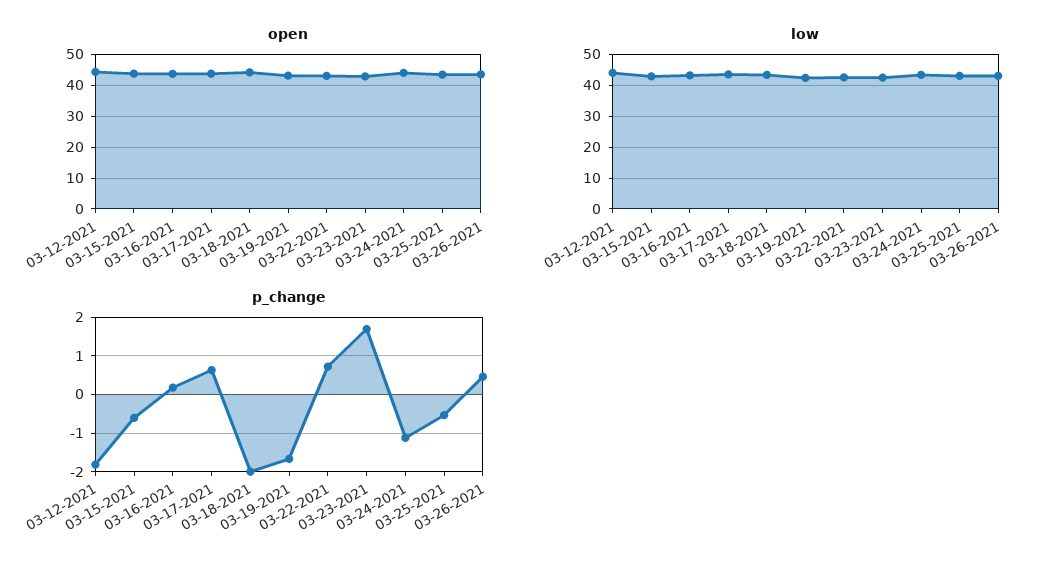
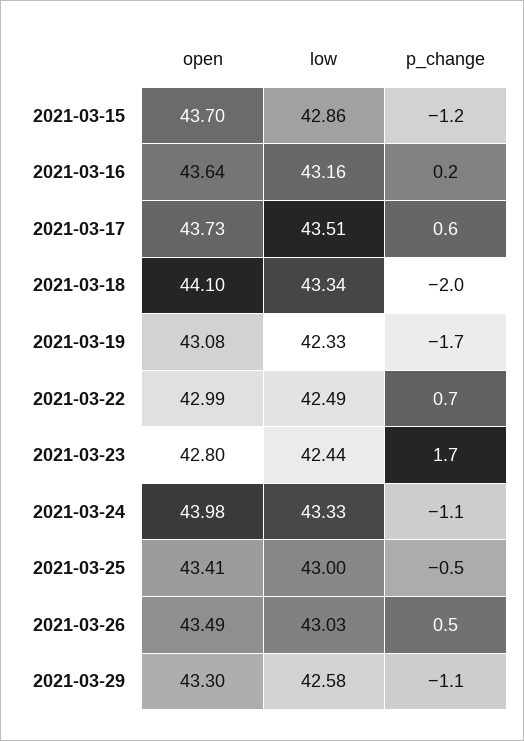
open, 03-12-2021: 44 -> none
low, 03-12-2021: 44 -> none
p_change, 03-12-2021: -1.8 -> none
p_change, 03-15-2021: -0.6 -> -1.2
open, 2021-03-29: none -> 43.3
low, 2021-03-29: none -> 42.58
p_change, 2021-03-29: none -> -1.1

